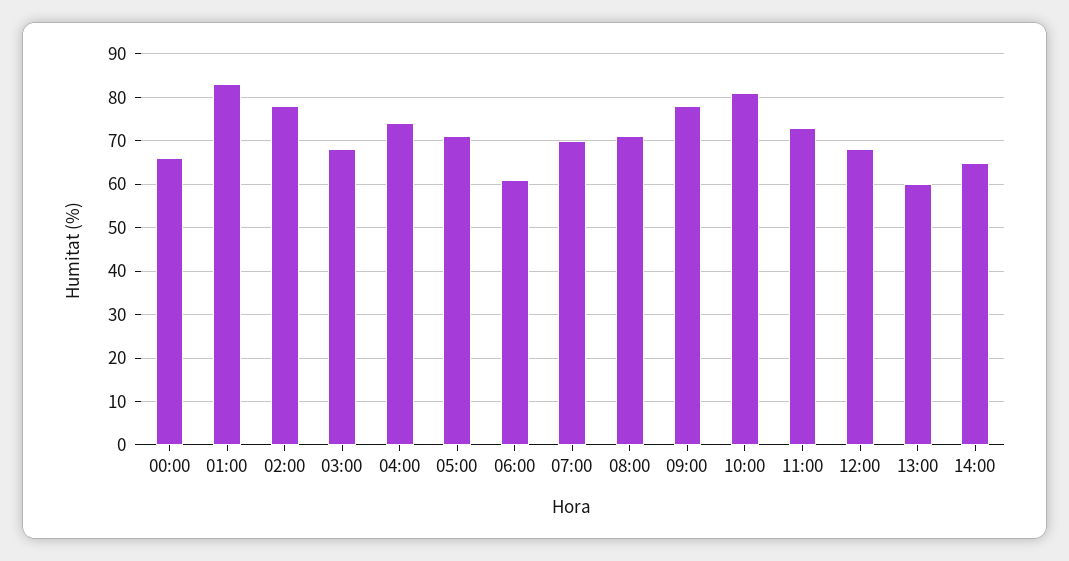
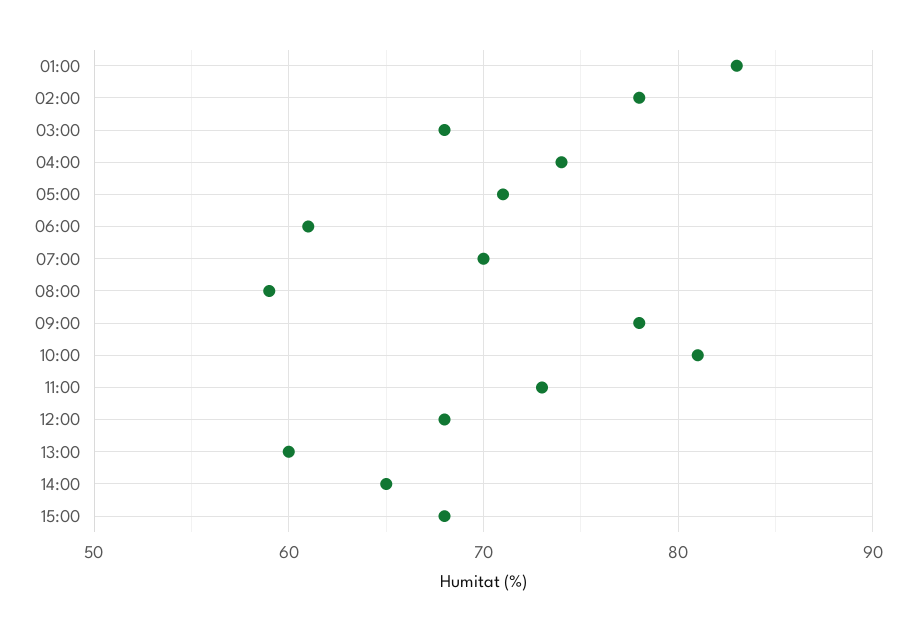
00:00: 65 -> none
08:00: 70 -> 59
15:00: none -> 68

